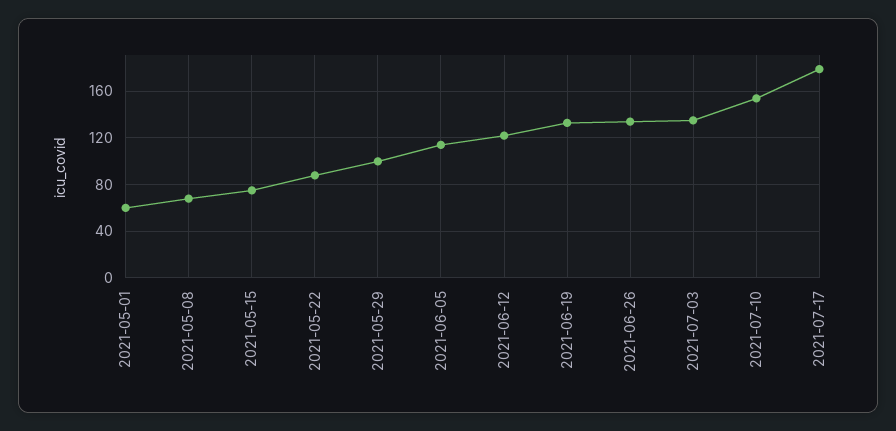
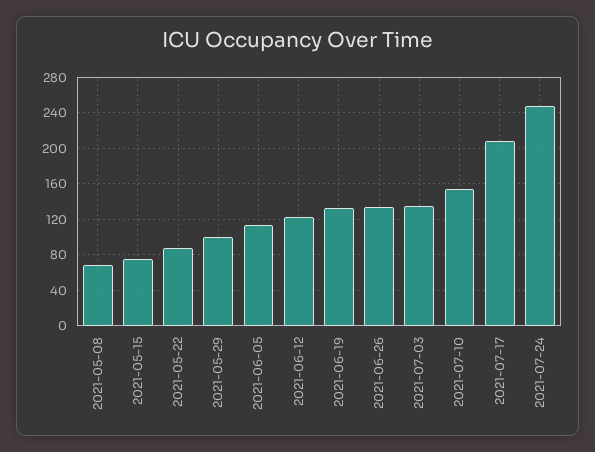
2021-05-01: 60 -> none
2021-07-17: 180 -> 210
2021-07-24: none -> 250

